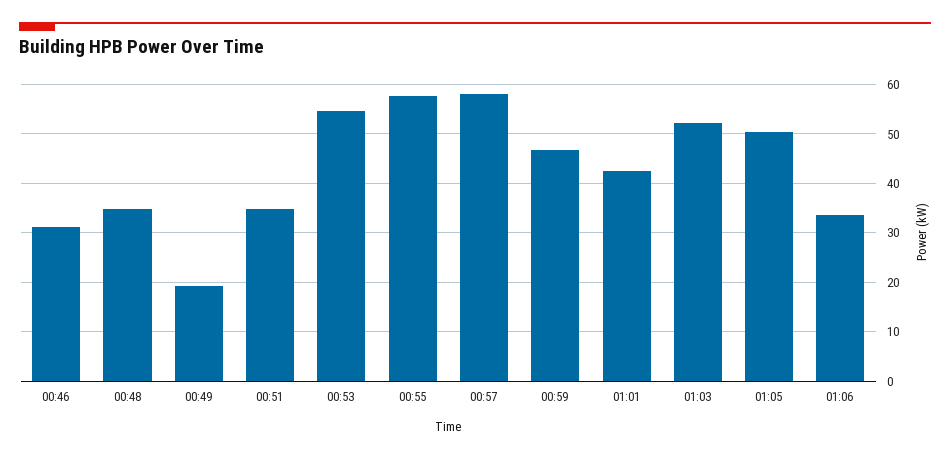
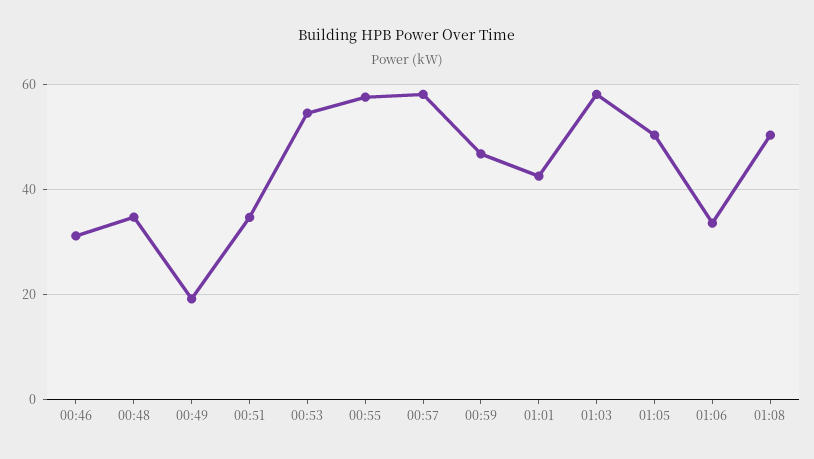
01:03: 52 -> 58
01:08: none -> 50

